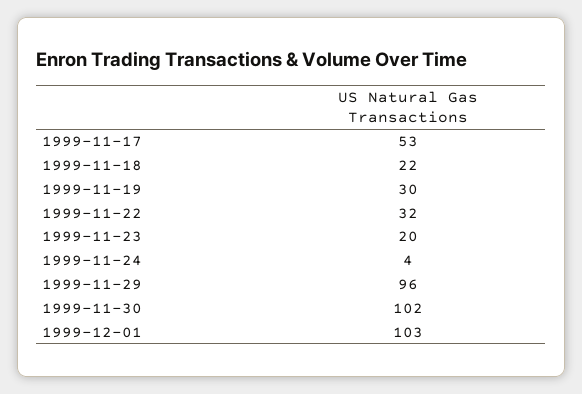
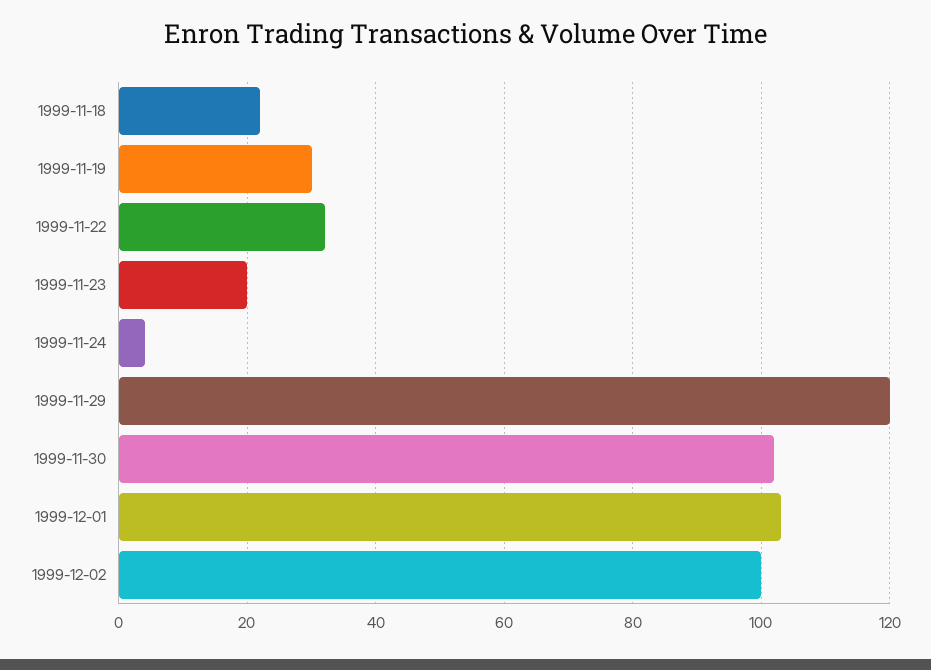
1999-11-17: 53 -> none
1999-11-29: 96 -> 120
1999-12-02: none -> 100

